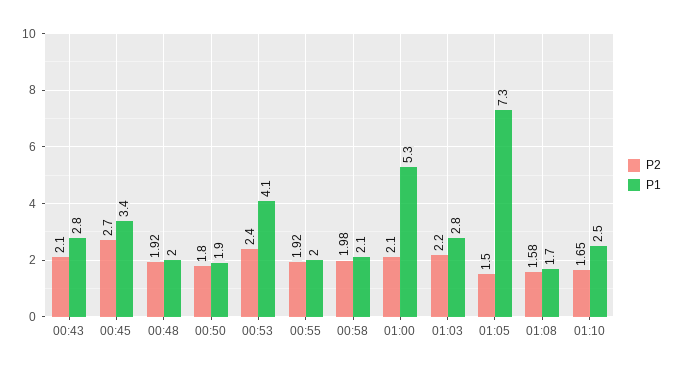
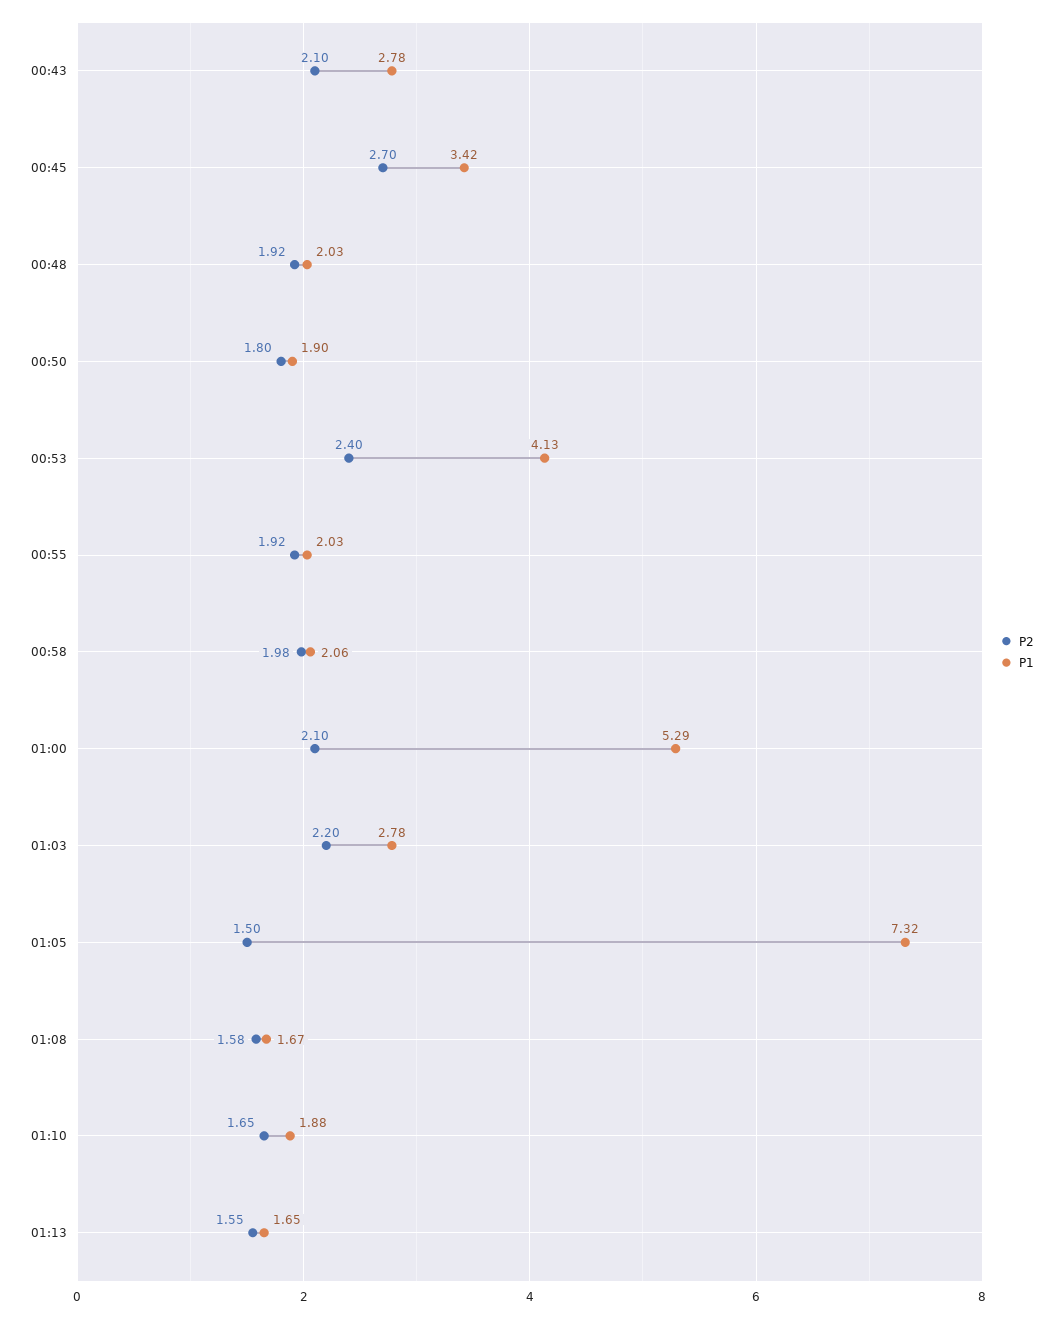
P1, 01:10: 2.5 -> 1.88
P2, 01:13: none -> 1.55
P1, 01:13: none -> 1.65

